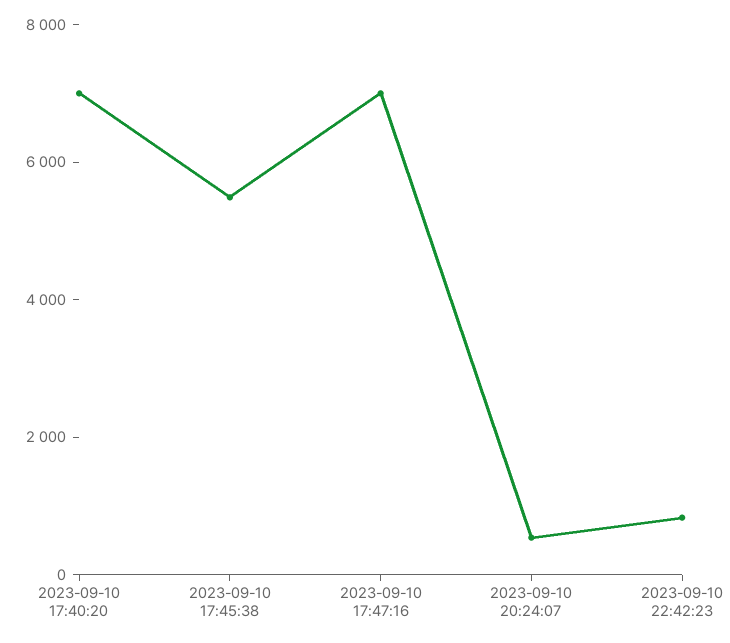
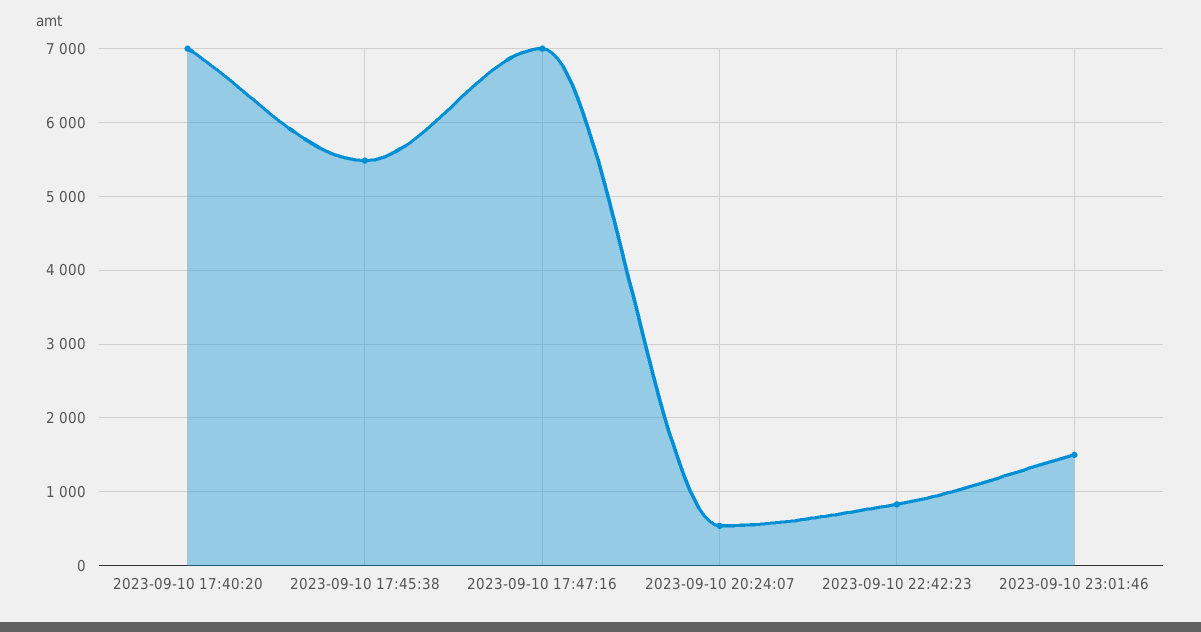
2023-09-10 23:01:46: none -> 1500

